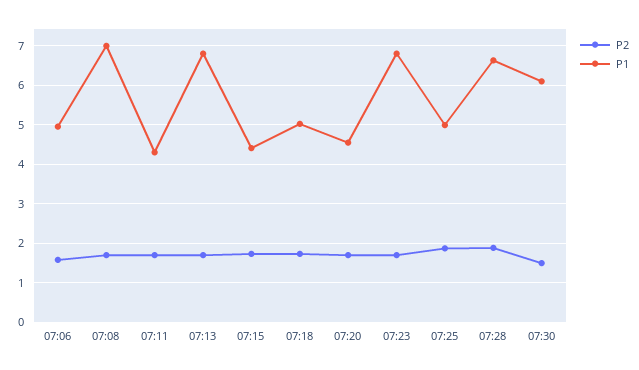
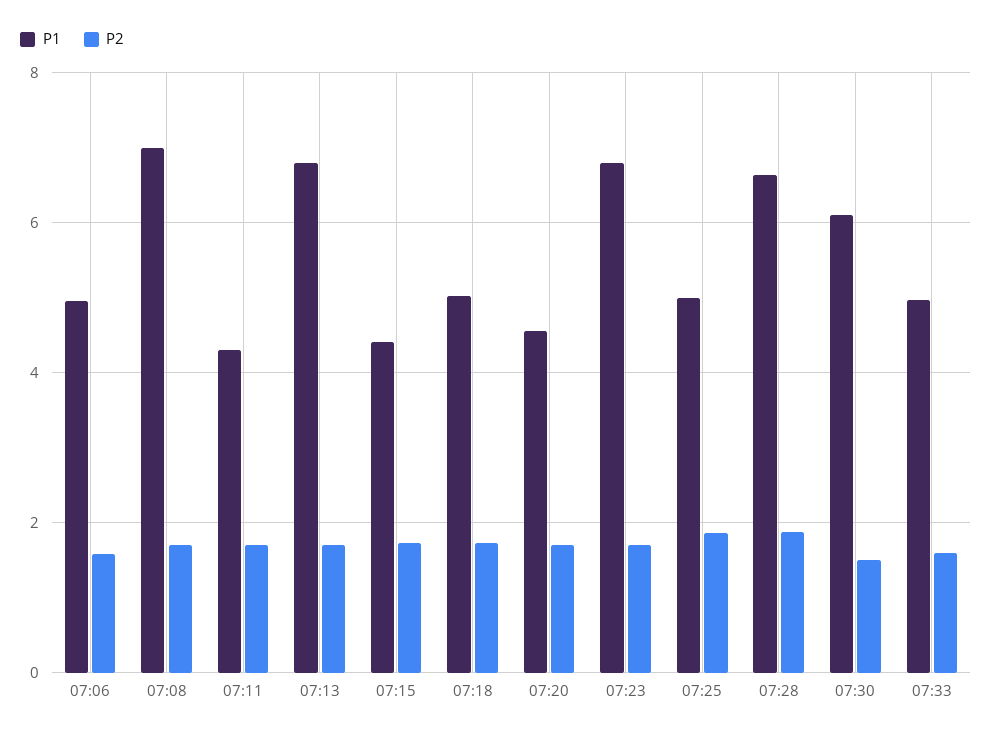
P1, 07:33: none -> 5
P2, 07:33: none -> 1.6

